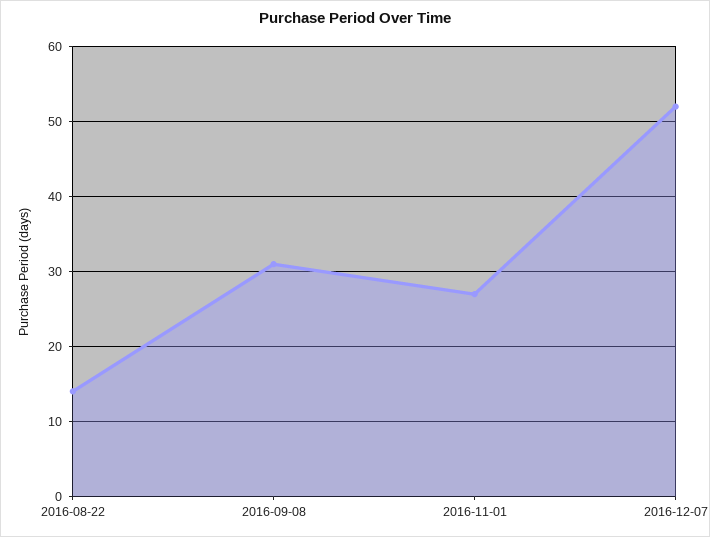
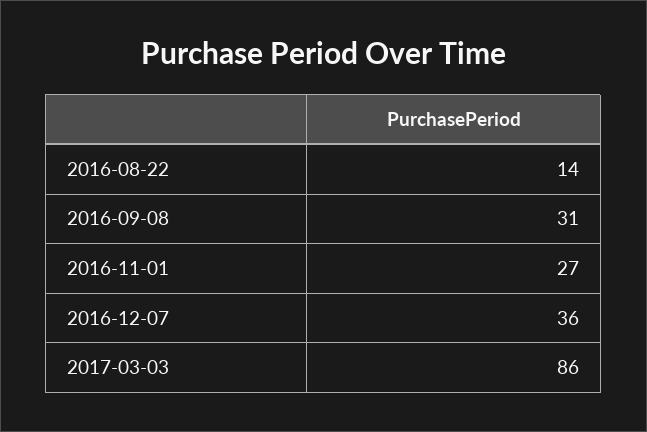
2016-12-07: 52 -> 36
2017-03-03: none -> 86

